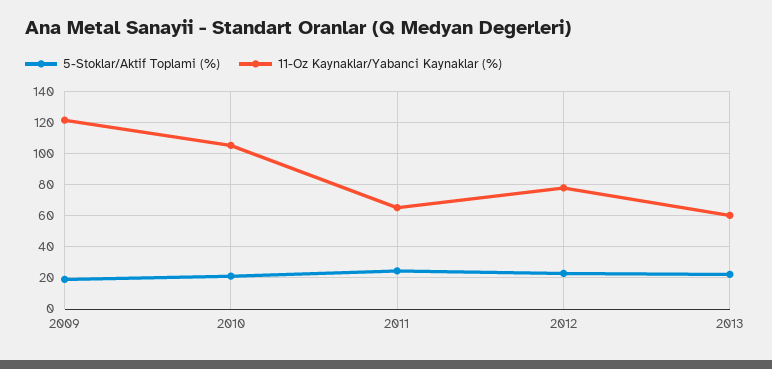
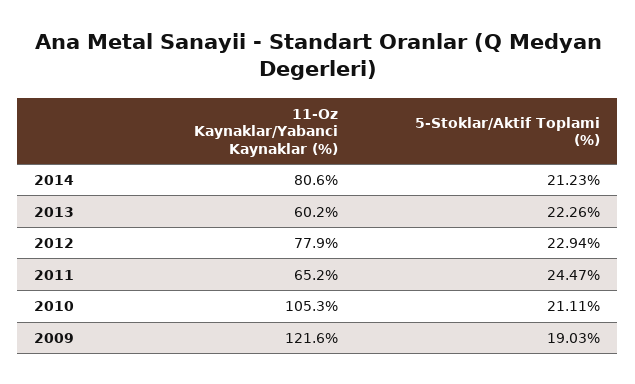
11-Oz Kaynaklar/Yabanci Kaynaklar (%), 2014: none -> 80.6
5-Stoklar/Aktif Toplami (%), 2014: none -> 21.23

